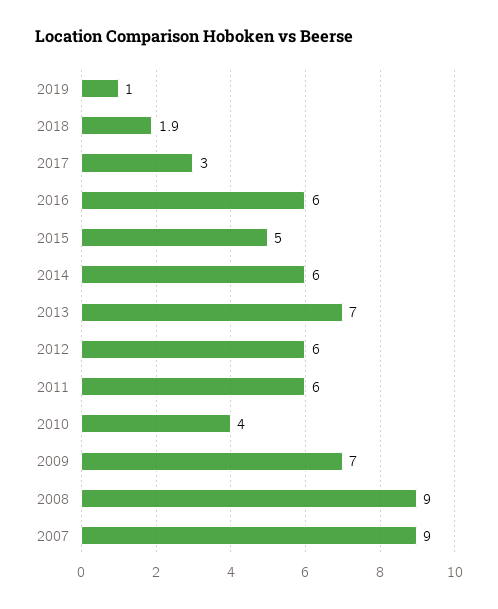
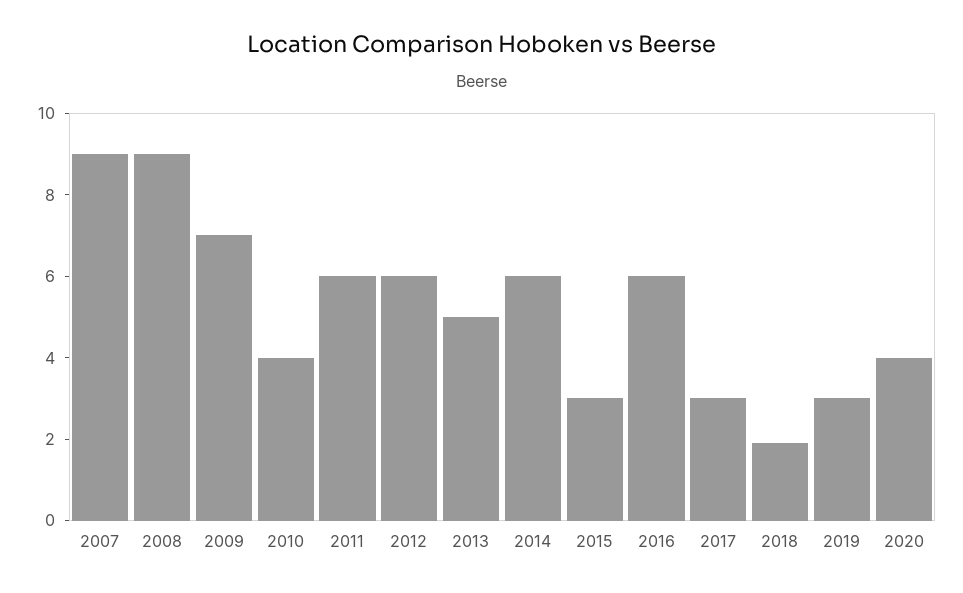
2019: 1 -> 3
2015: 5 -> 3
2013: 7 -> 5
2020: none -> 4

